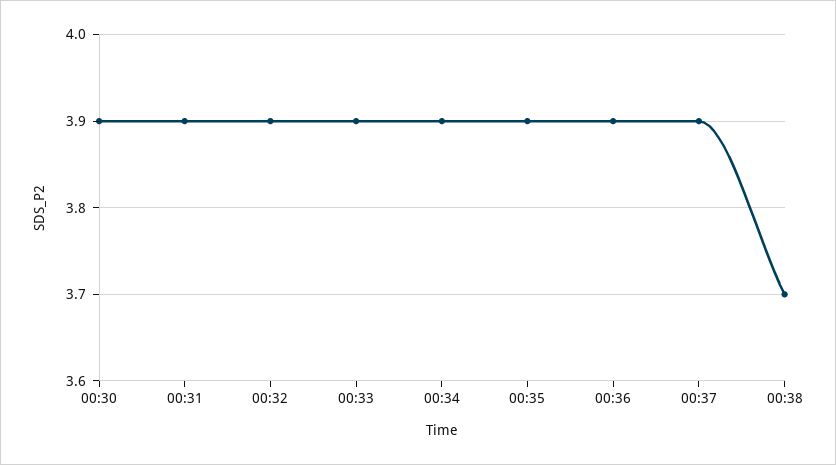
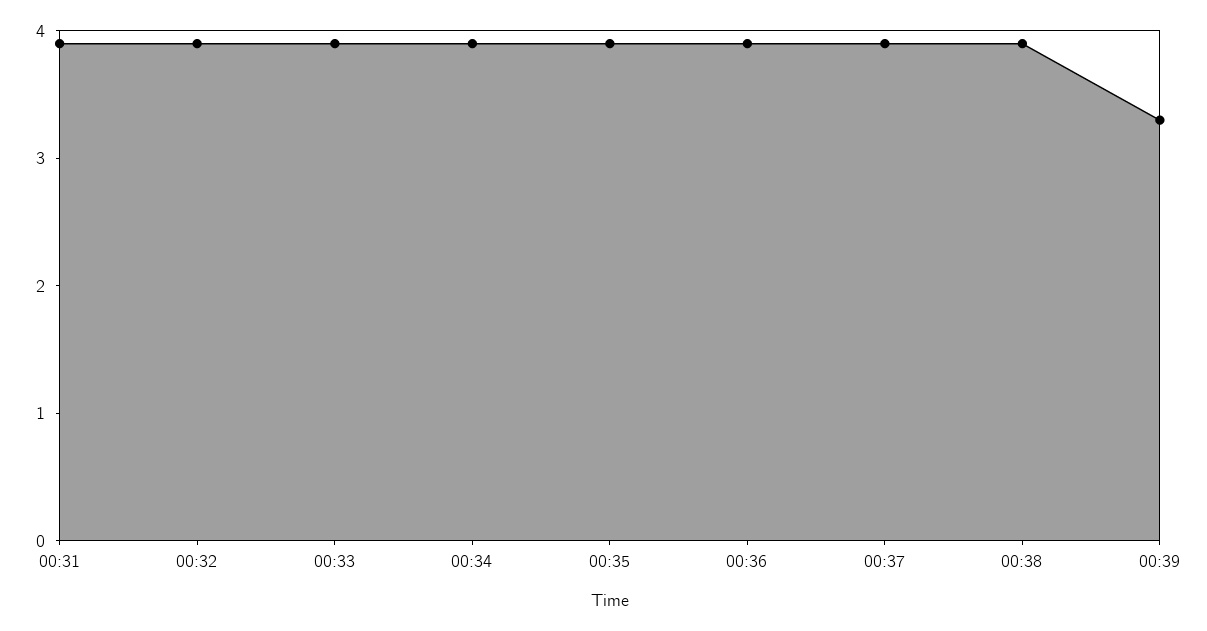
00:30: 3.9 -> none
00:38: 3.7 -> 3.9
00:39: none -> 3.3

